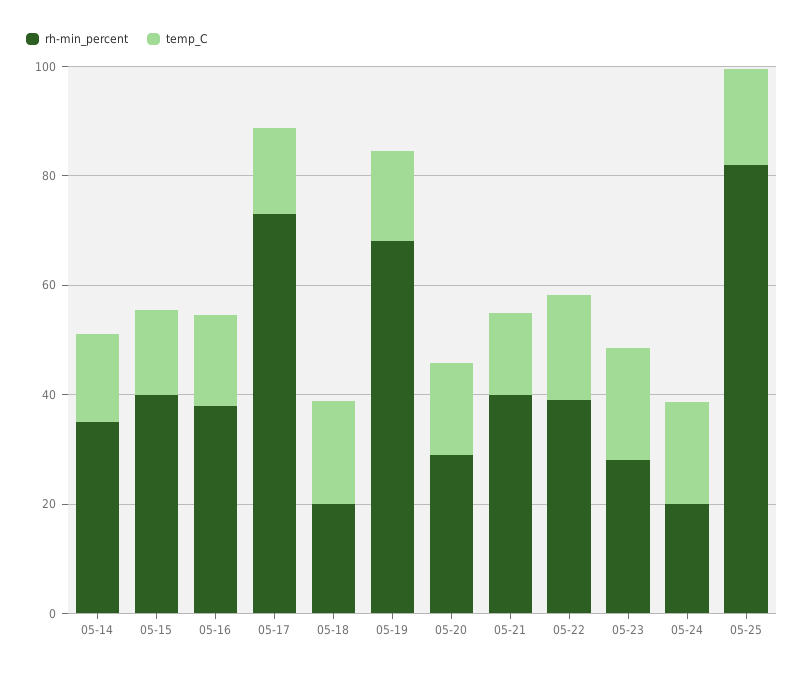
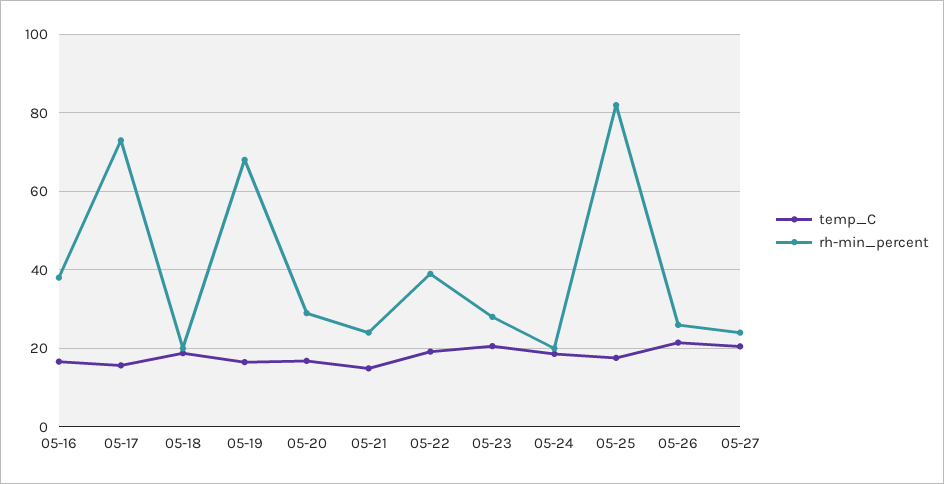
rh-min_percent, 05-14: 35 -> none
temp_C, 05-14: 15 -> none
rh-min_percent, 05-15: 40 -> none
temp_C, 05-15: 15 -> none
rh-min_percent, 05-21: 40 -> 24
temp_C, 05-26: none -> 22
rh-min_percent, 05-26: none -> 26
temp_C, 05-27: none -> 20
rh-min_percent, 05-27: none -> 24

